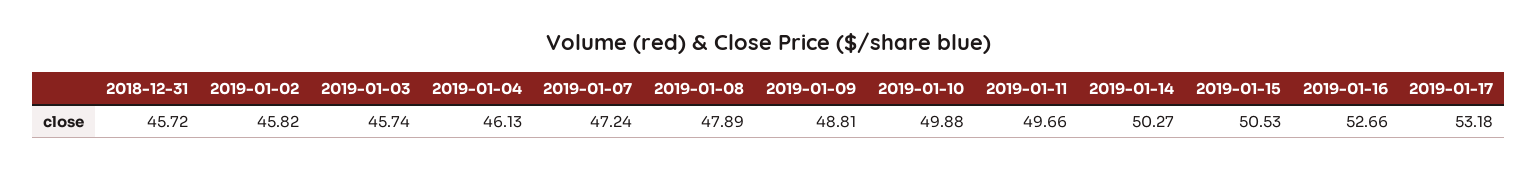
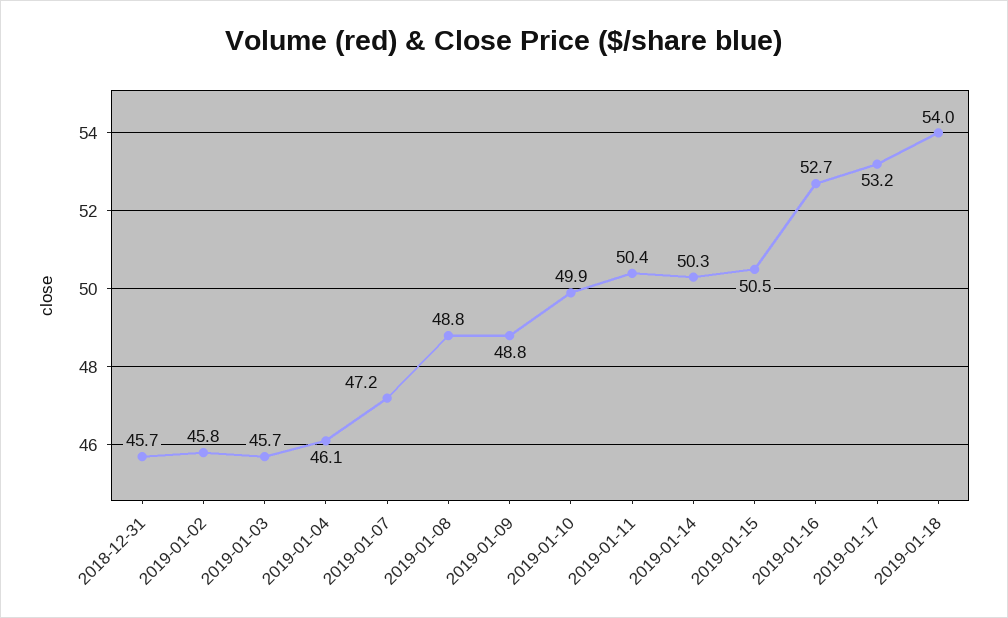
2019-01-08: 47.89 -> 48.8
2019-01-11: 49.66 -> 50.4
2019-01-18: none -> 54

